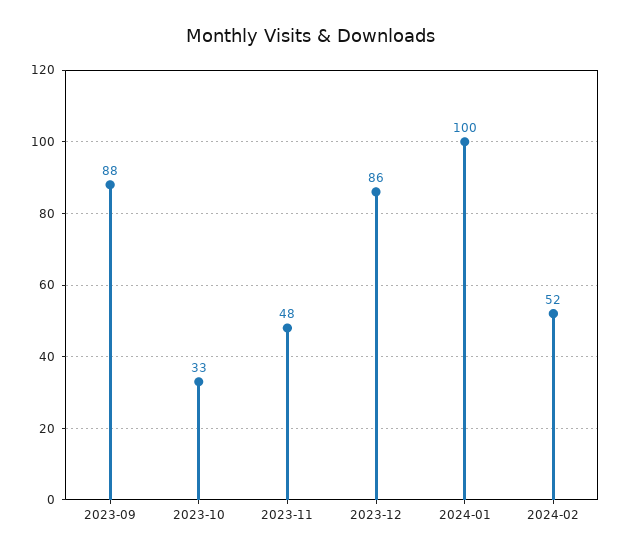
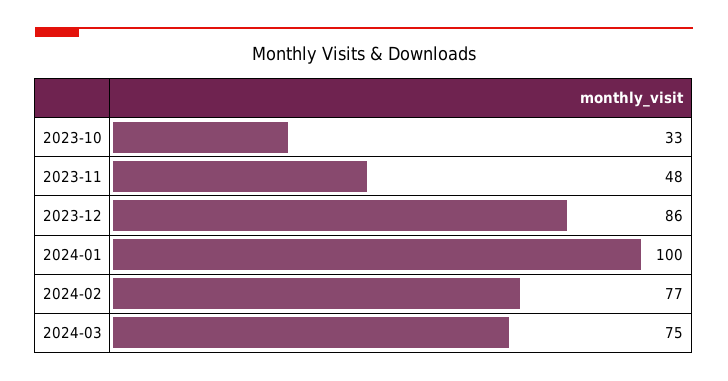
2023-09: 88 -> none
2024-02: 52 -> 77
2024-03: none -> 75

